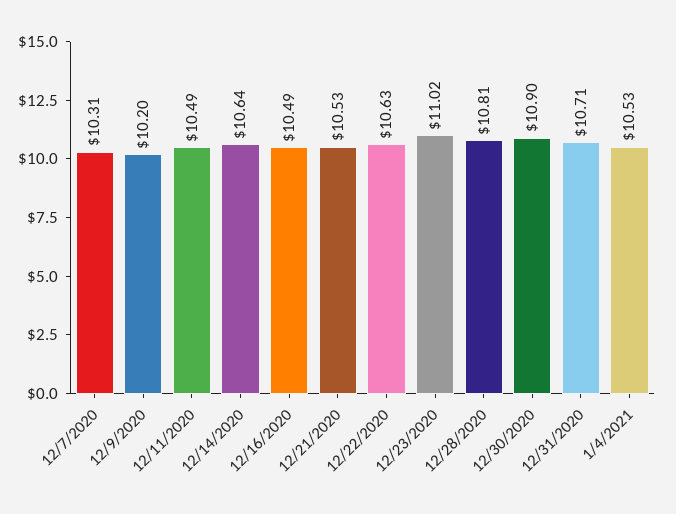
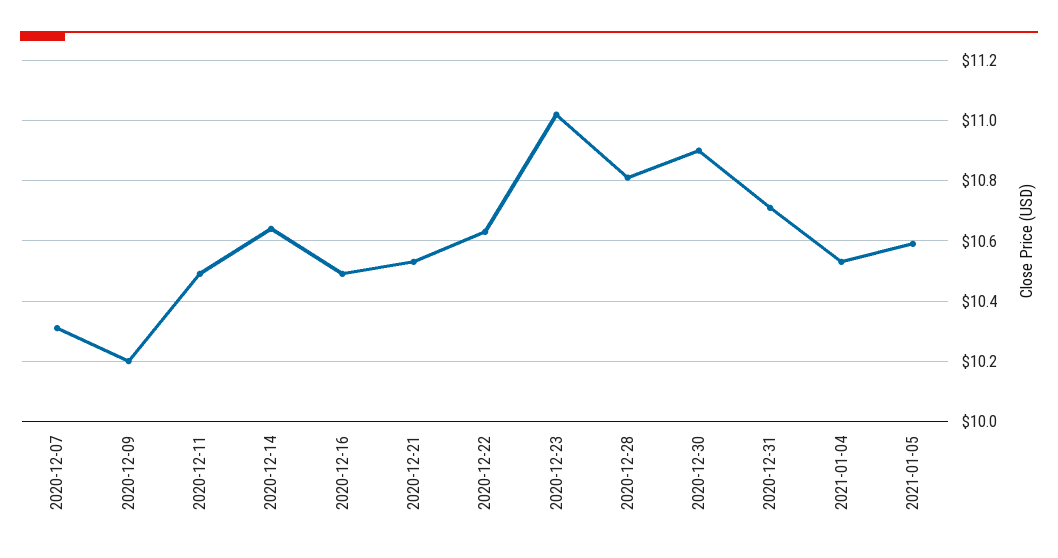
2021-01-05: none -> 10.6

